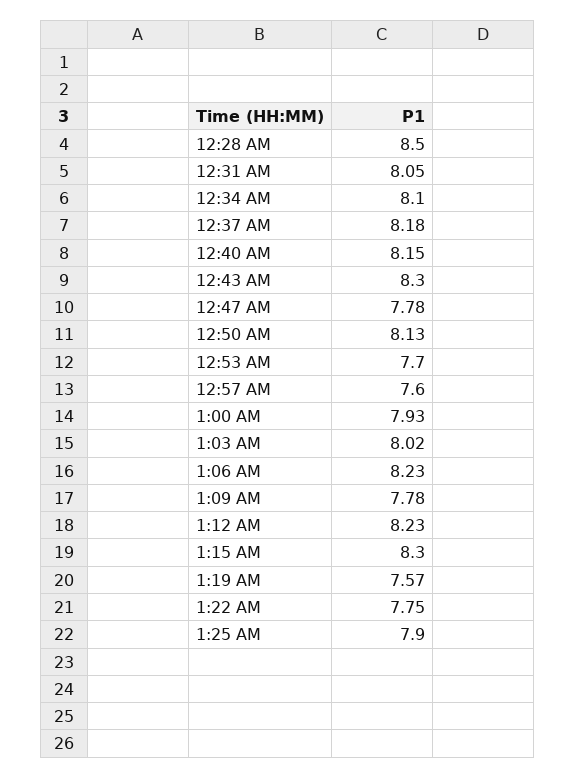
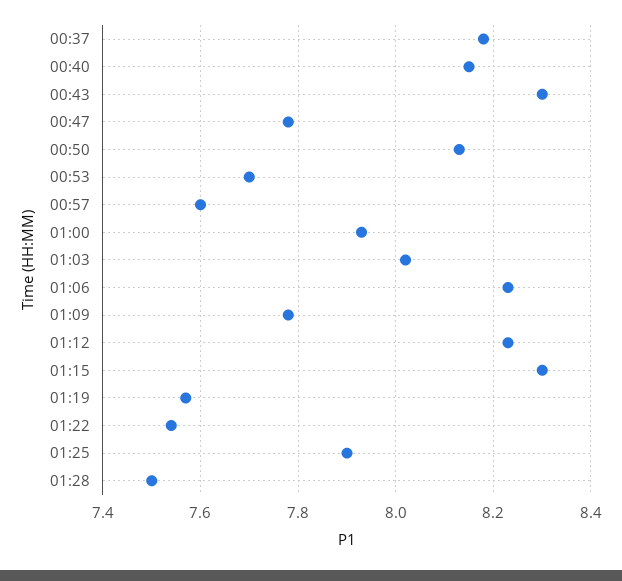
12:28 AM: 8.5 -> none
12:31 AM: 8.05 -> none
12:34 AM: 8.1 -> none
1:22 AM: 7.75 -> 7.55
01:28: none -> 7.5

